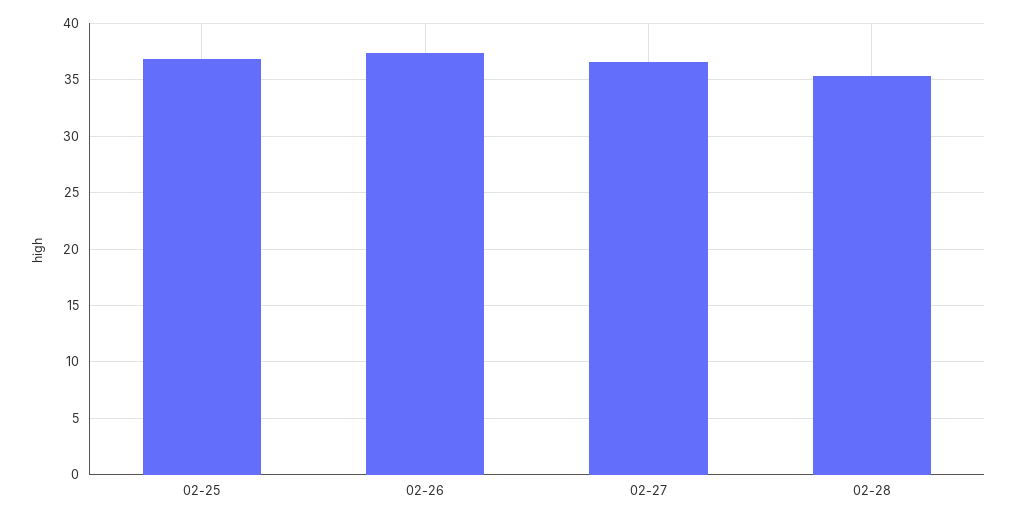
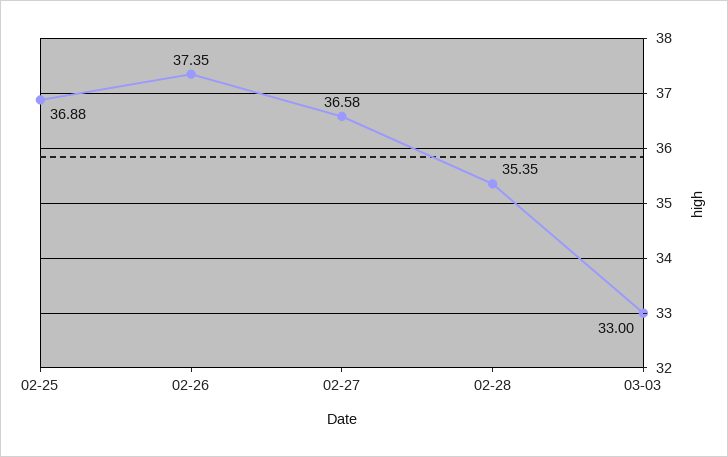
03-03: none -> 33

